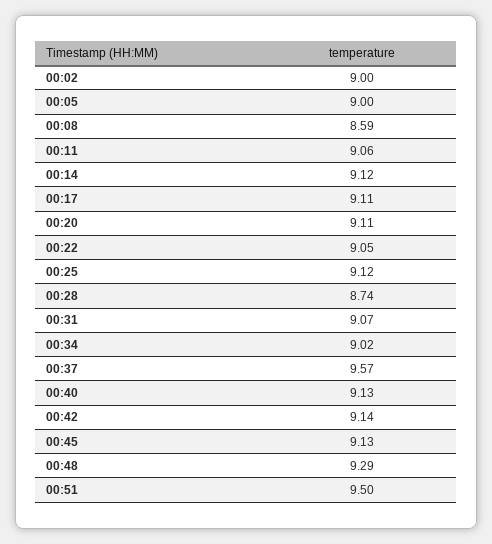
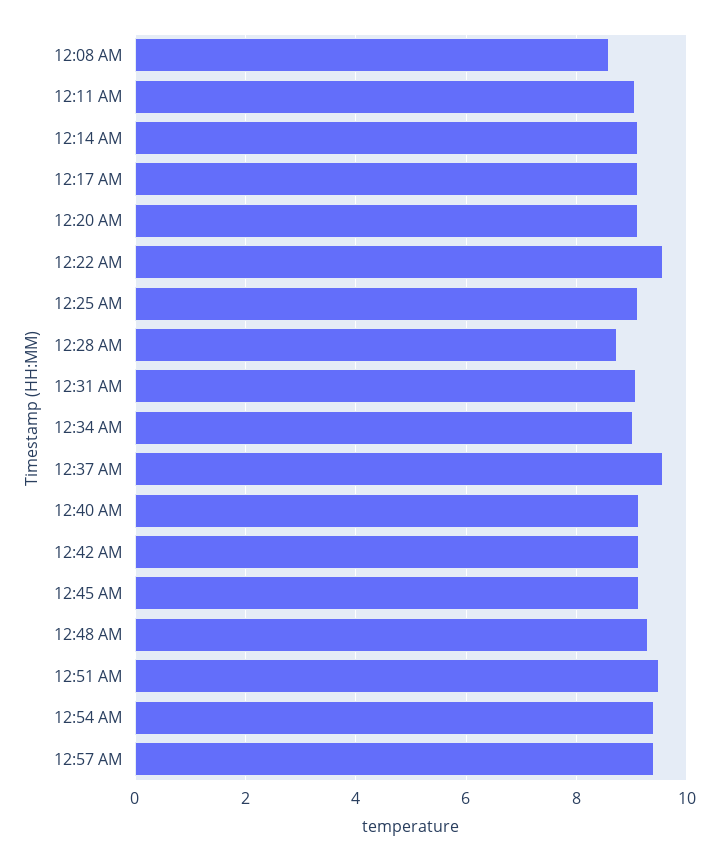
00:02: 9 -> none
00:05: 9 -> none
00:22: 9.05 -> 9.6
12:54 AM: none -> 9.4
12:57 AM: none -> 9.4

